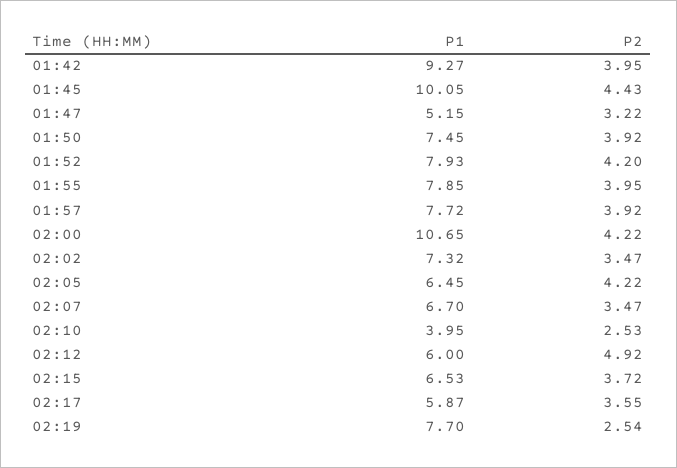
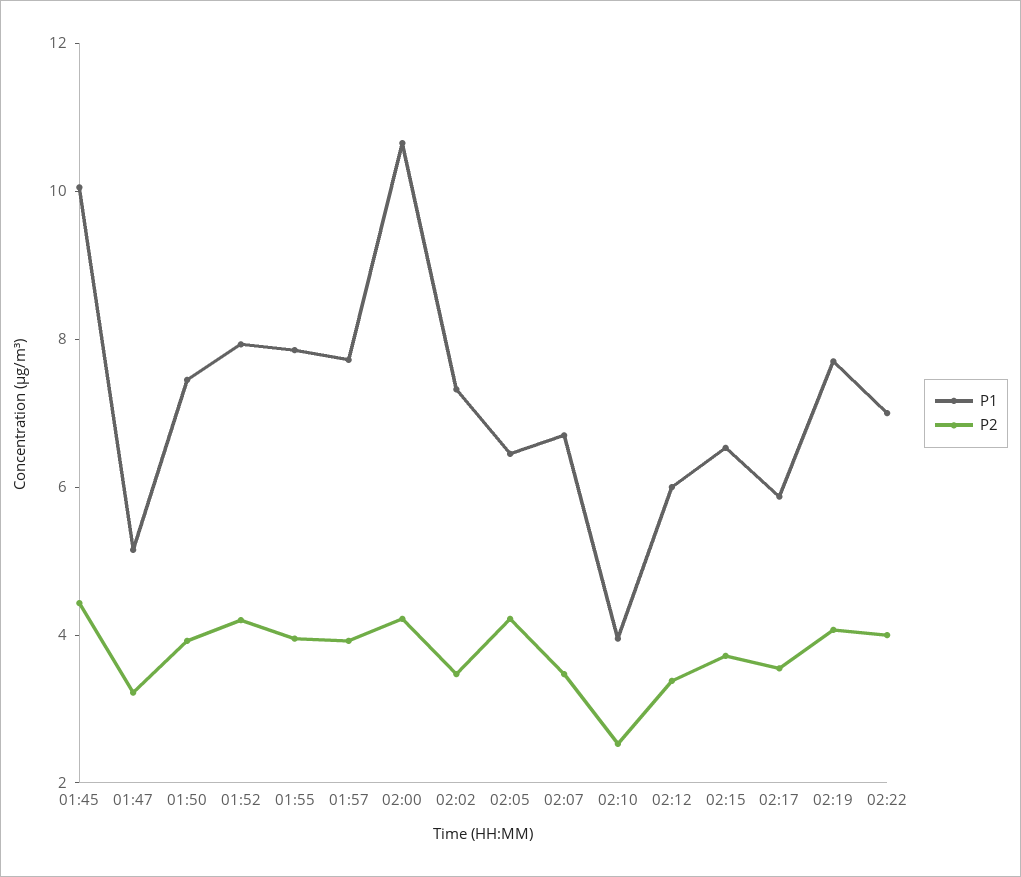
P1, 01:42: 9.27 -> none
P2, 01:42: 3.95 -> none
P2, 02:12: 4.92 -> 3.5
P2, 02:19: 2.54 -> 4
P1, 02:22: none -> 7
P2, 02:22: none -> 4

